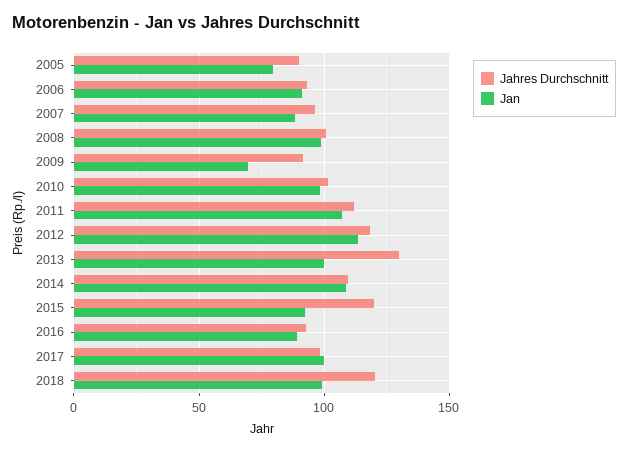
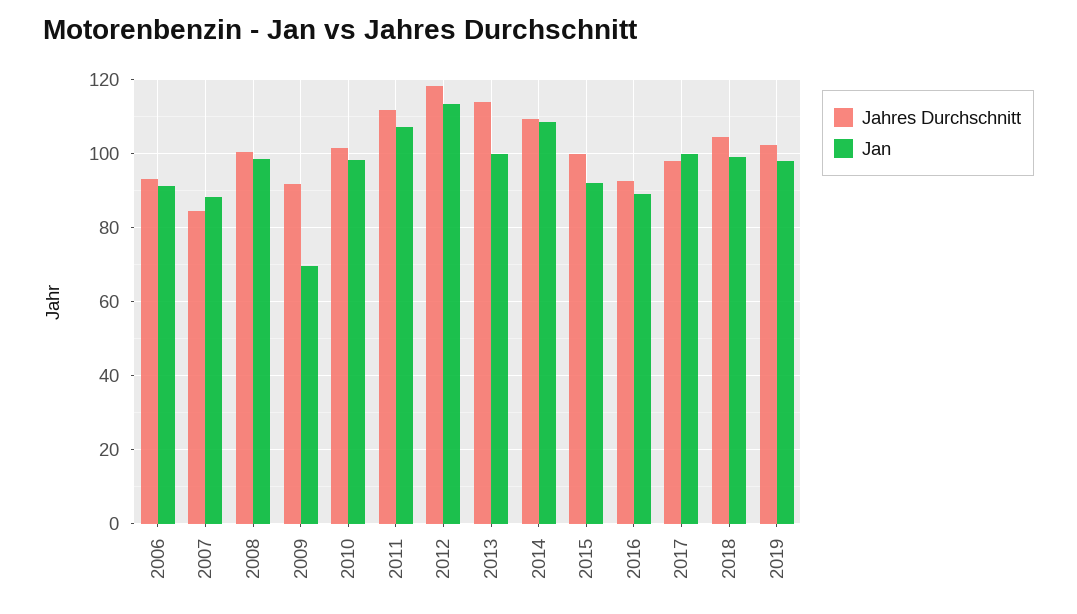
Jahres Durchschnitt, 2005: 90 -> none
Jan, 2005: 80 -> none
Jahres Durchschnitt, 2007: 95 -> 84
Jahres Durchschnitt, 2013: 130 -> 114
Jahres Durchschnitt, 2015: 120 -> 100
Jahres Durchschnitt, 2018: 120 -> 104
Jahres Durchschnitt, 2019: none -> 102
Jan, 2019: none -> 98

